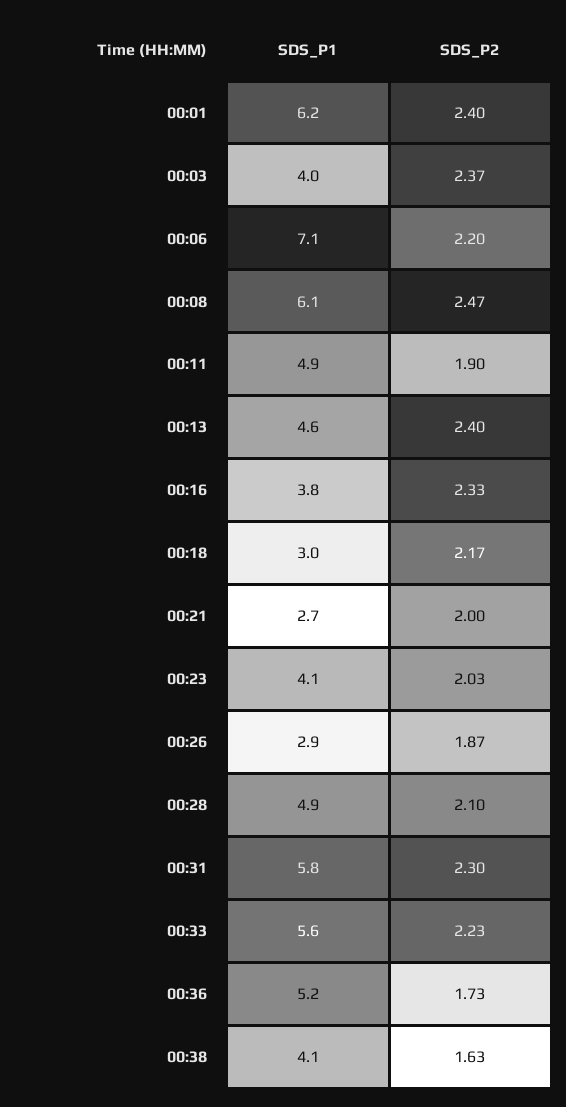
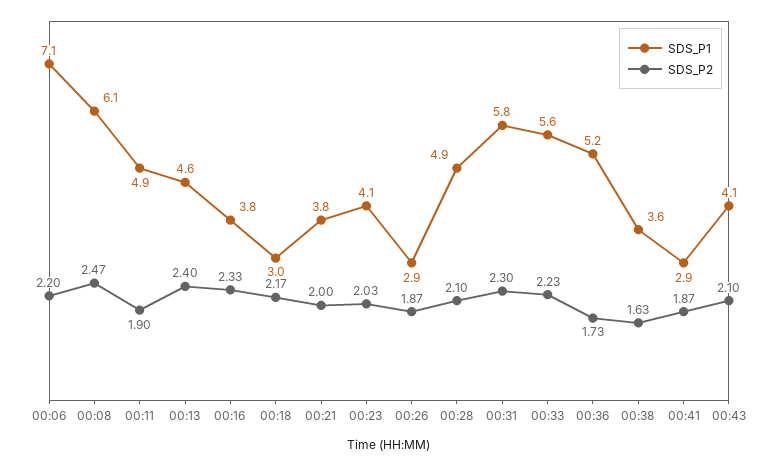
SDS_P1, 00:01: 6.2 -> none
SDS_P2, 00:01: 2.4 -> none
SDS_P1, 00:03: 4 -> none
SDS_P2, 00:03: 2.37 -> none
SDS_P1, 00:21: 2.7 -> 3.8
SDS_P1, 00:38: 4.1 -> 3.6
SDS_P1, 00:41: none -> 2.9
SDS_P2, 00:41: none -> 1.87
SDS_P1, 00:43: none -> 4.1
SDS_P2, 00:43: none -> 2.1

